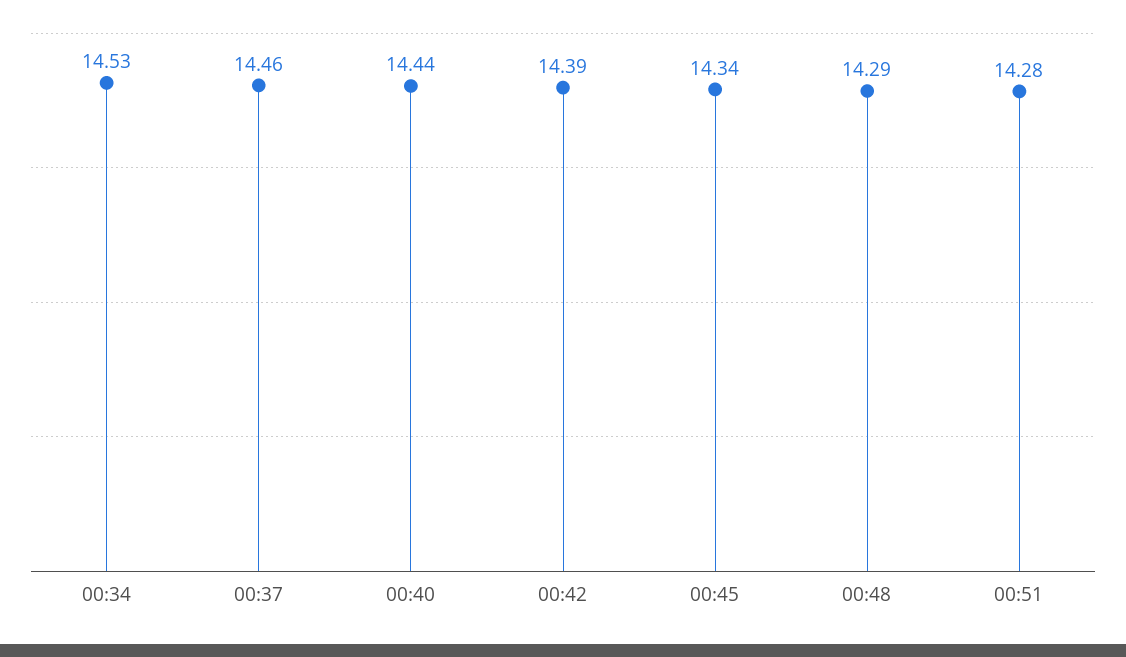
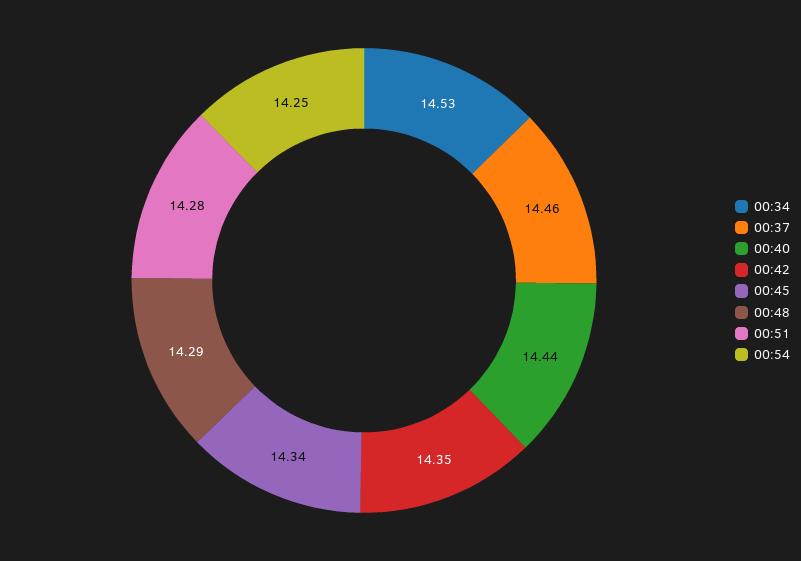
00:42: 14.39 -> 14.35
00:54: none -> 14.25

